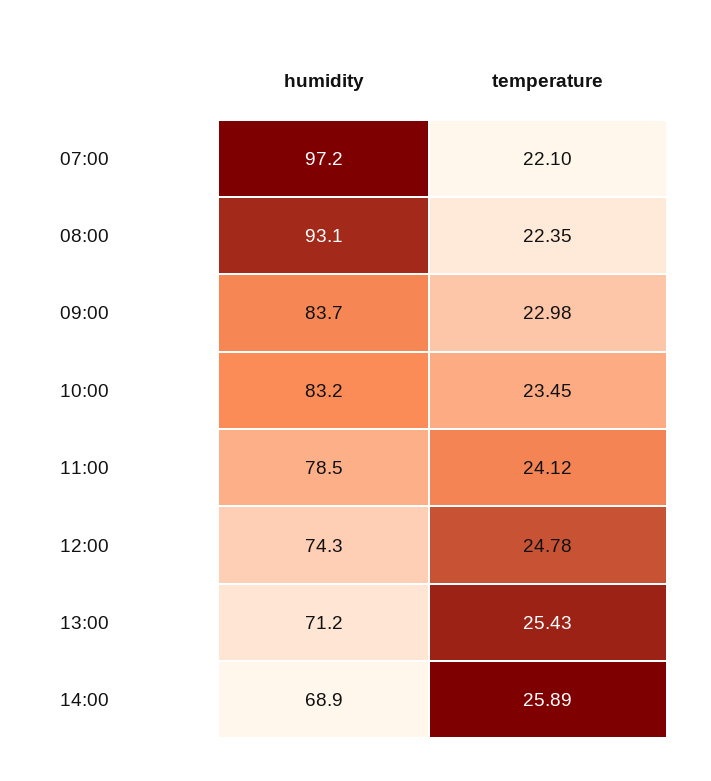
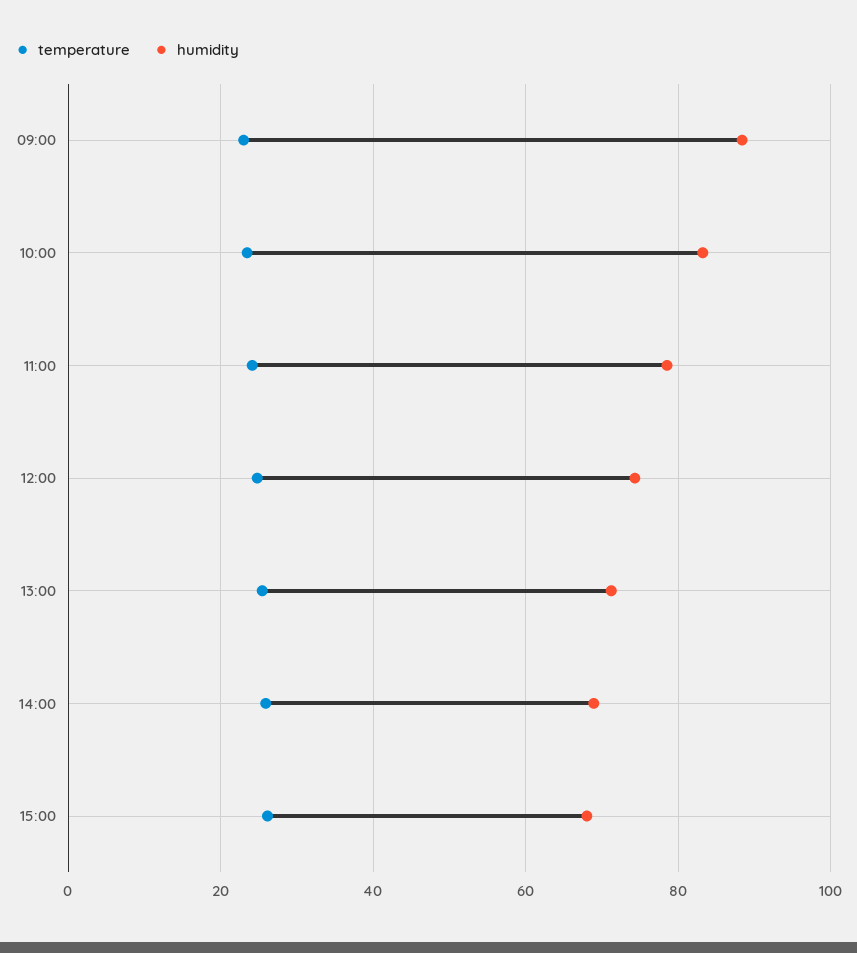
humidity, 07:00: 97.2 -> none
temperature, 07:00: 22.1 -> none
humidity, 08:00: 93.1 -> none
temperature, 08:00: 22.35 -> none
humidity, 09:00: 83.7 -> 88
temperature, 15:00: none -> 26
humidity, 15:00: none -> 68

